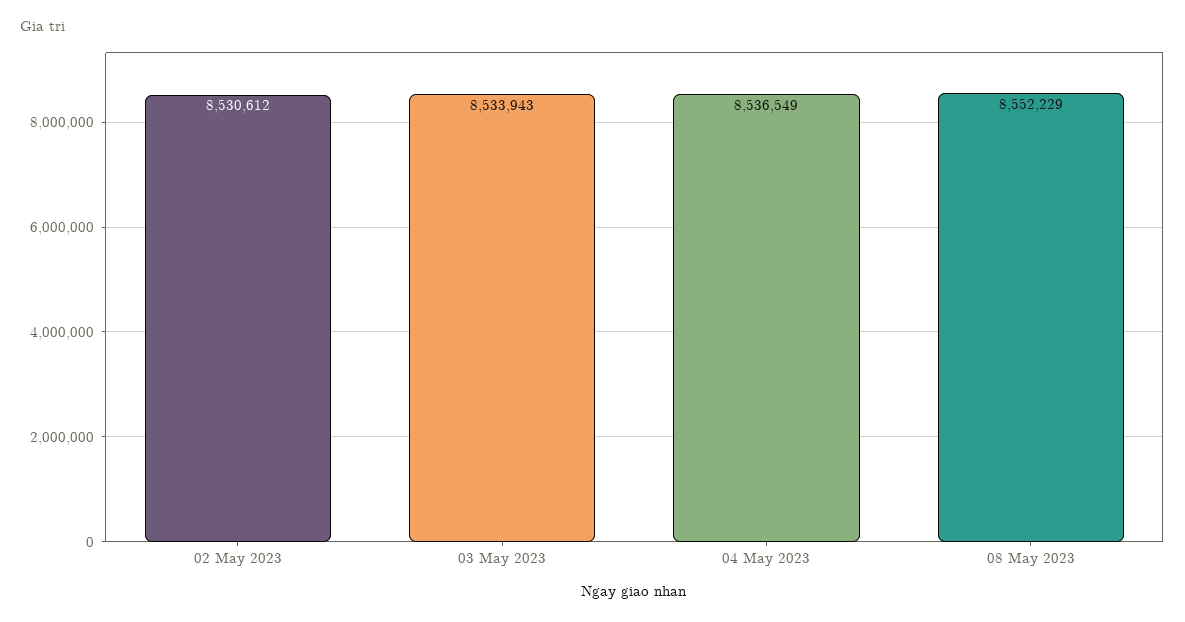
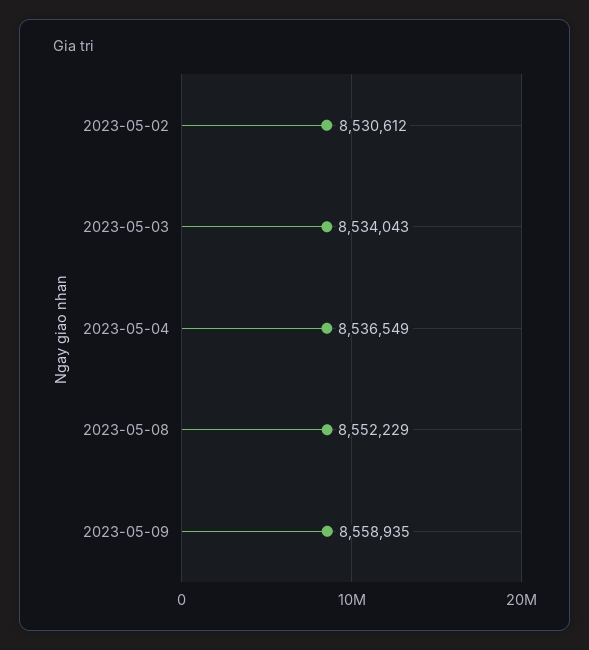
03 May 2023: 8533943 -> 8534043
2023-05-09: none -> 8558935

